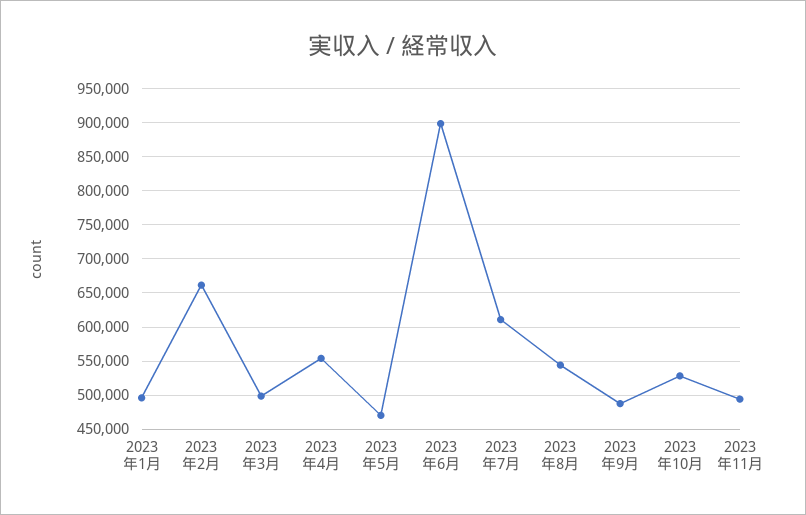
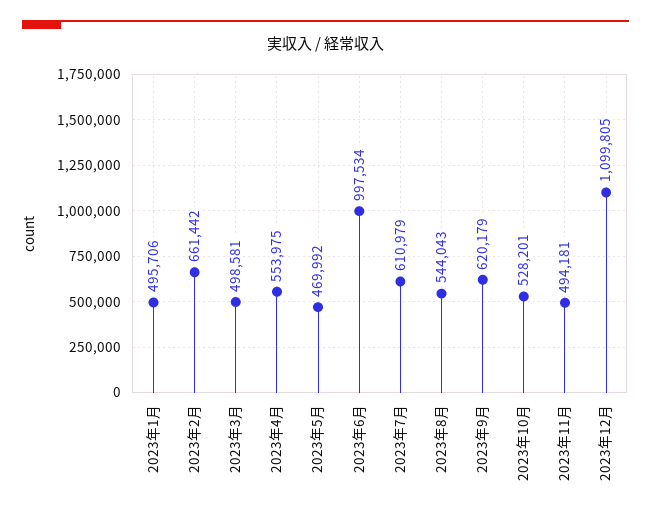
2023年6月: 900000 -> 997534
2023年9月: 490000 -> 620179
2023年12月: none -> 1099805

